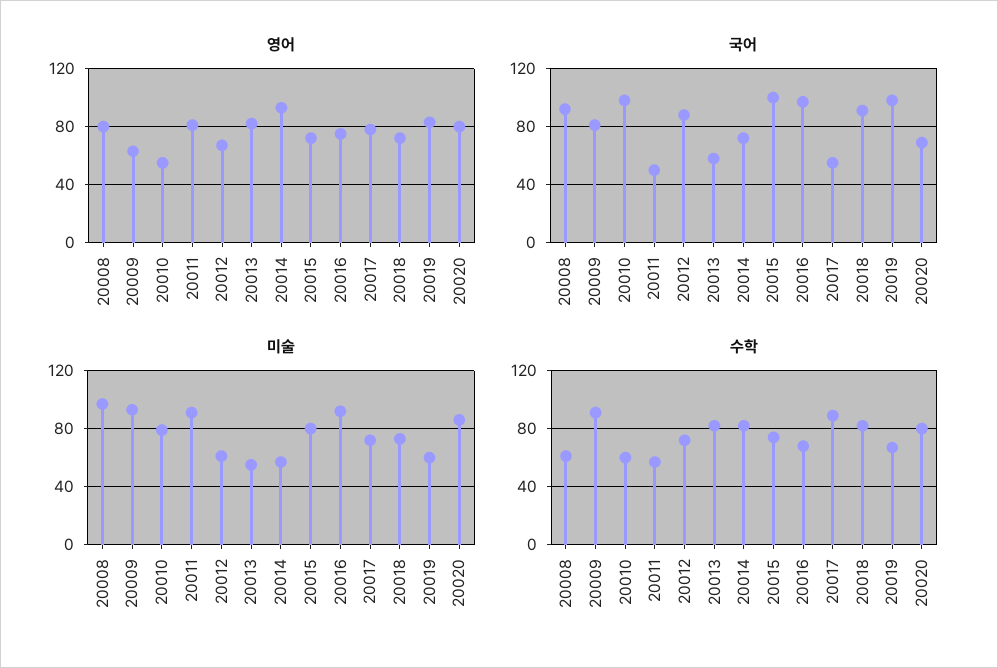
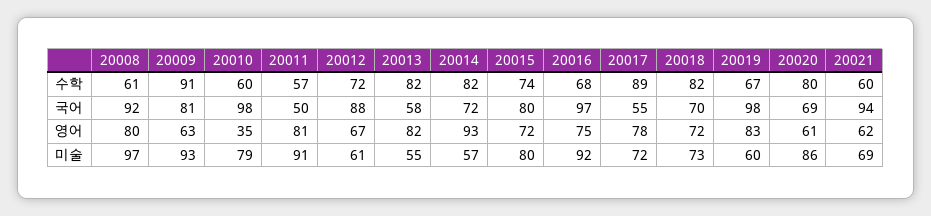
영어, 20010: 55 -> 35
영어, 20020: 80 -> 61
국어, 20015: 100 -> 80
국어, 20018: 90 -> 70
수학, 20021: none -> 60
국어, 20021: none -> 94
영어, 20021: none -> 62
미술, 20021: none -> 69

